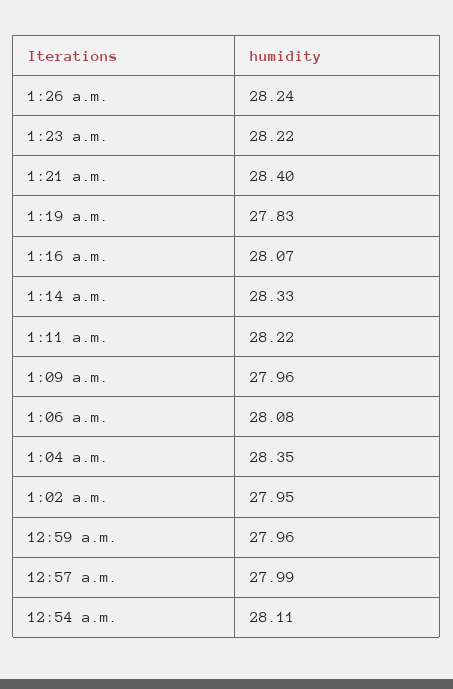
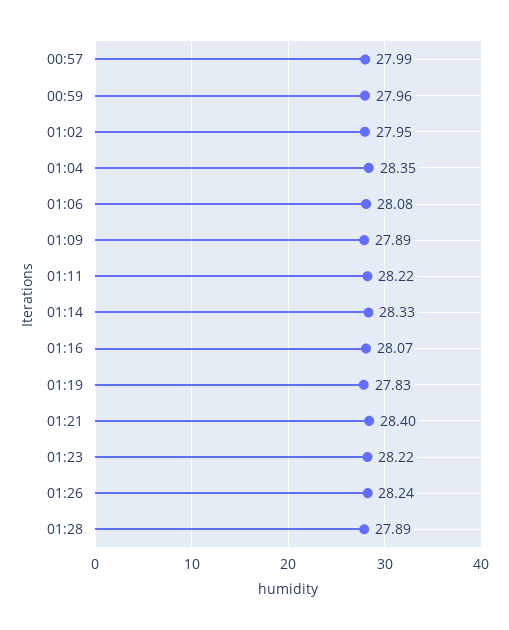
1:09 a.m.: 27.96 -> 27.89
12:54 a.m.: 28.11 -> none
01:28: none -> 27.89

